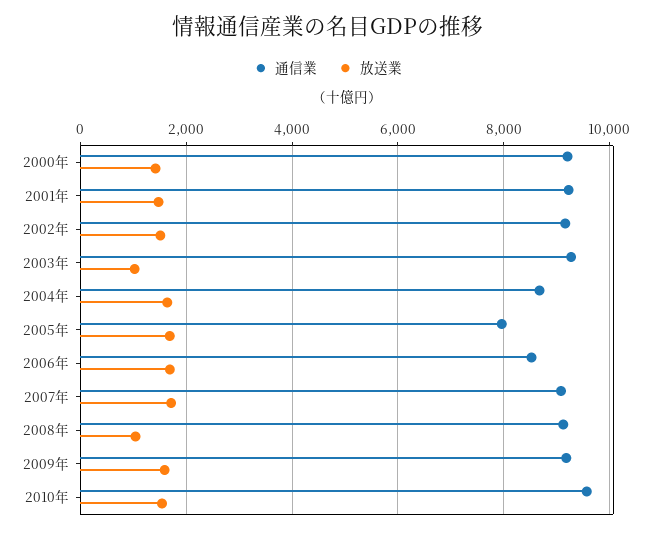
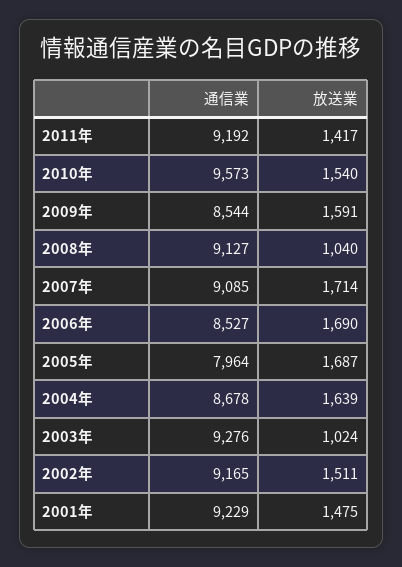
通信業, 2000年: 9200 -> none
放送業, 2000年: 1400 -> none
通信業, 2009年: 9200 -> 8544
通信業, 2011年: none -> 9192
放送業, 2011年: none -> 1417

